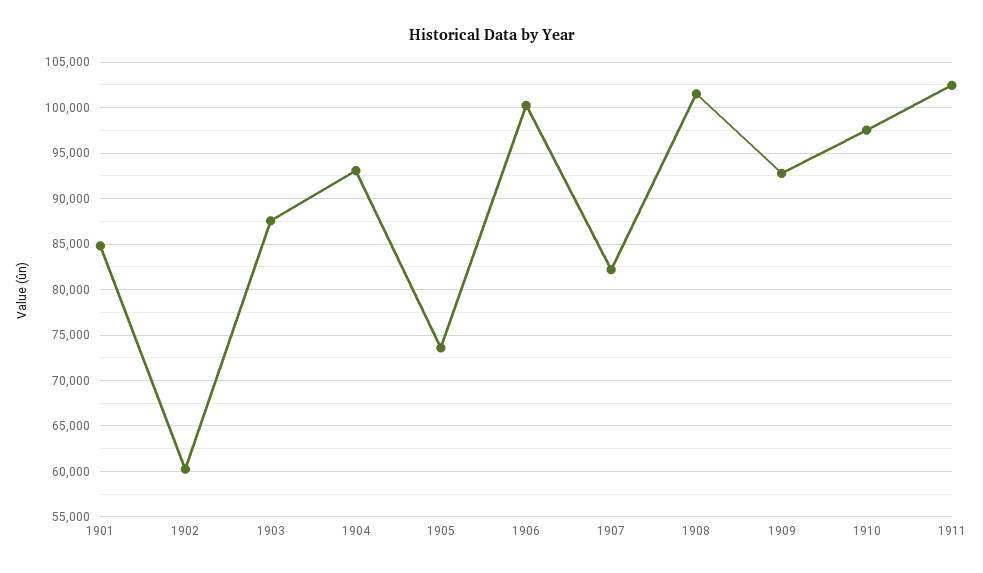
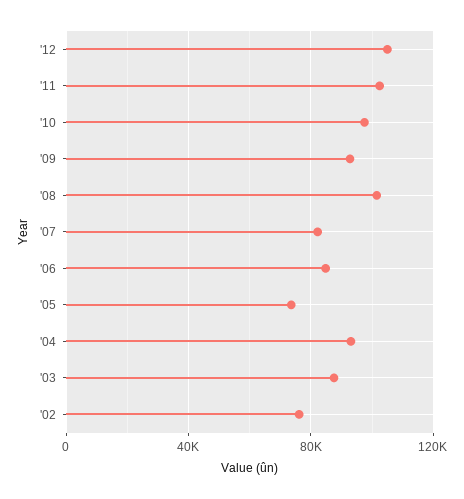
1901: 85000 -> none
1902: 60000 -> 75000
1906: 100000 -> 85000
'12: none -> 105000

